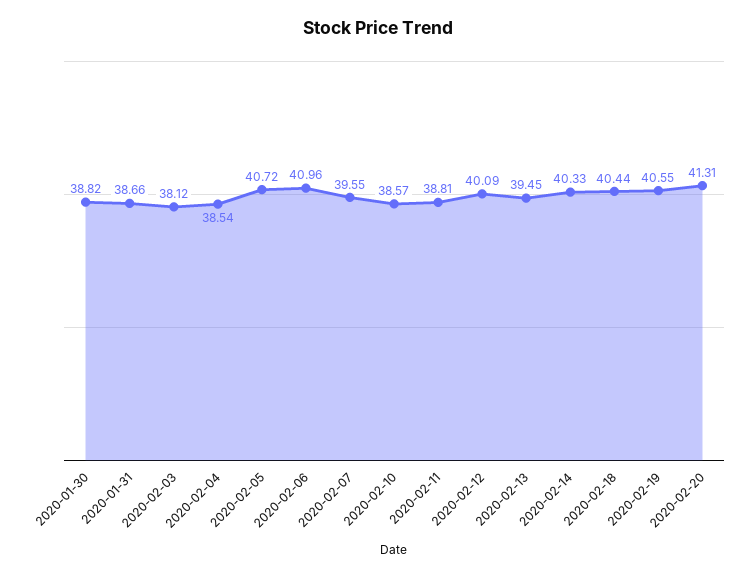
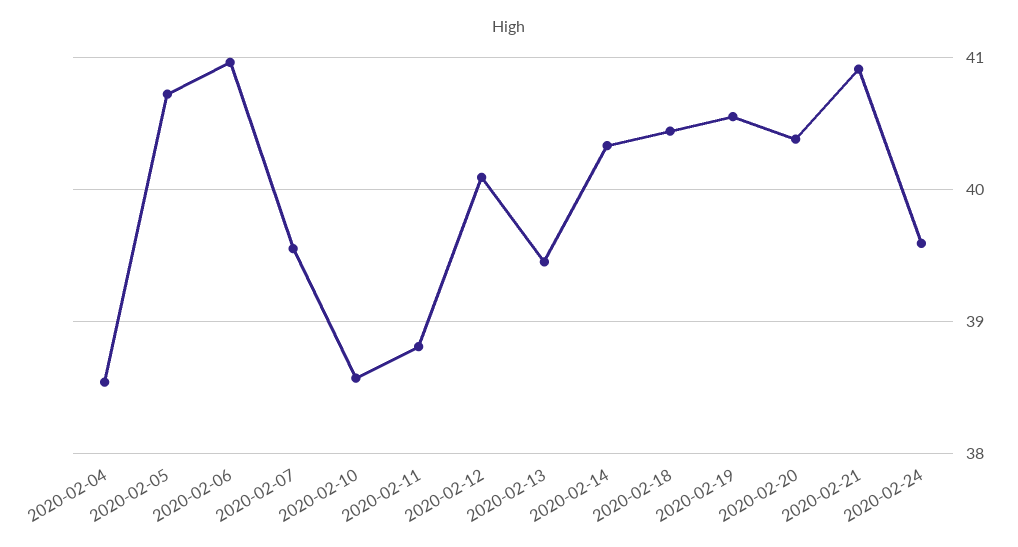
2020-01-30: 38.82 -> none
2020-01-31: 38.66 -> none
2020-02-03: 38.12 -> none
2020-02-20: 41.31 -> 40.4
2020-02-21: none -> 40.9
2020-02-24: none -> 39.6

